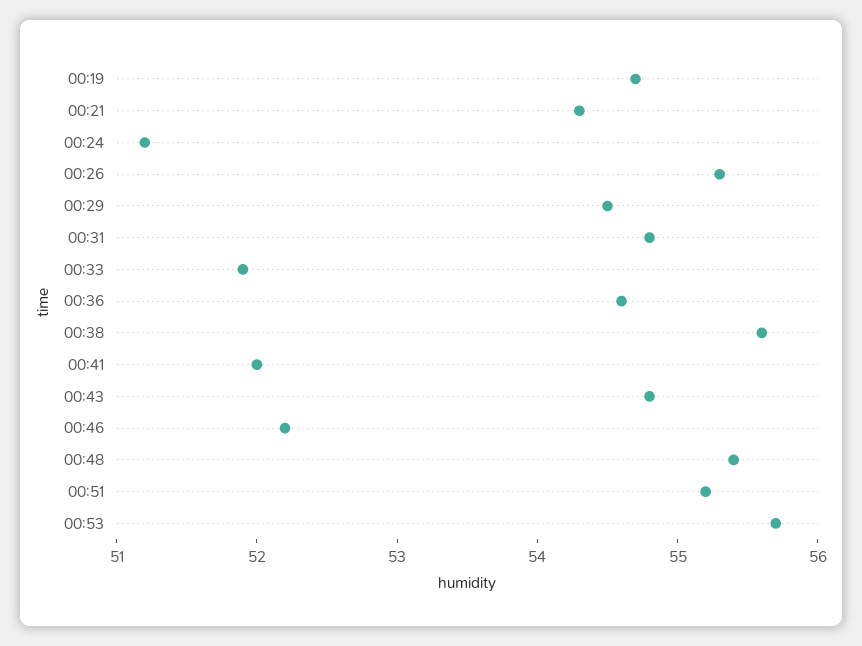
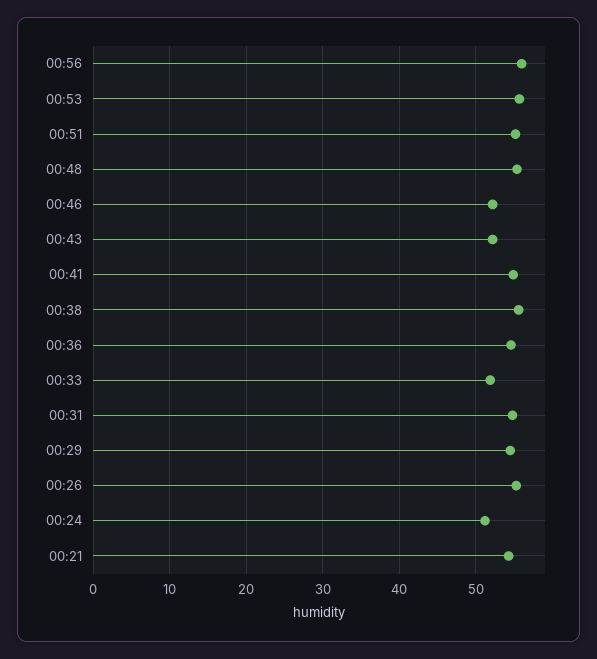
00:19: 54.7 -> none
00:41: 52 -> 55
00:43: 54.8 -> 52
00:56: none -> 56

